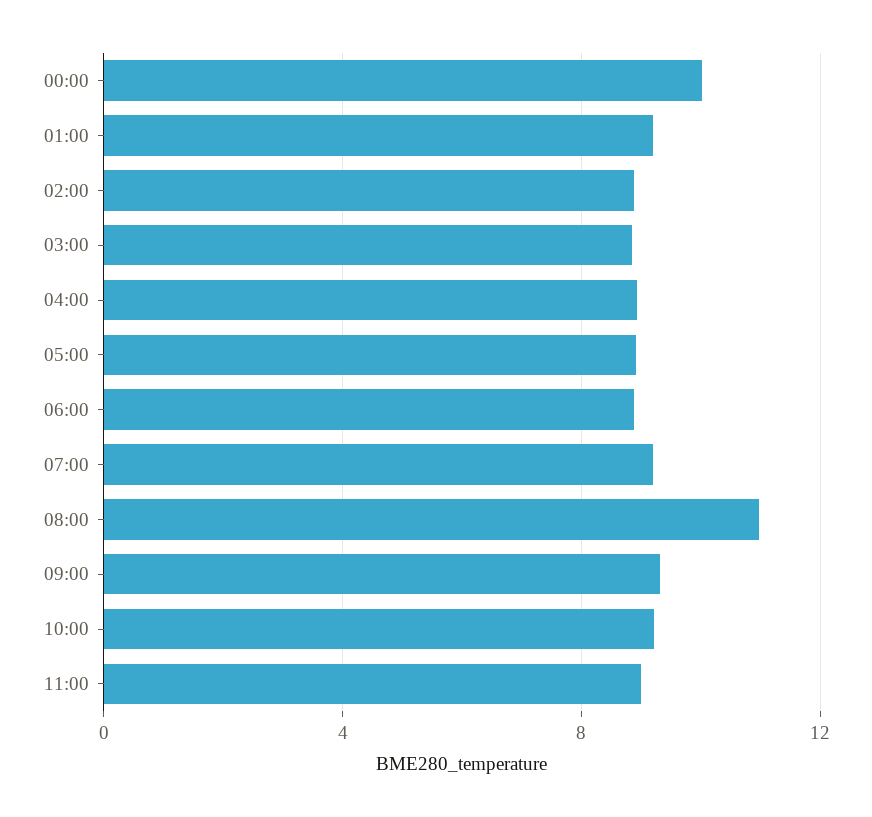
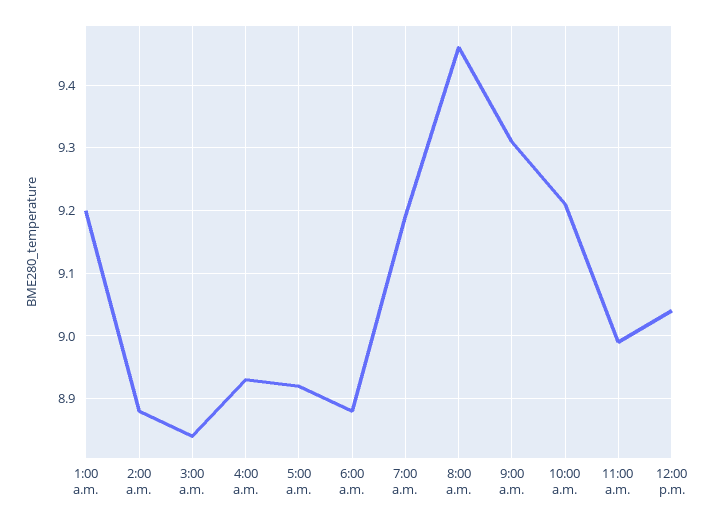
00:00: 10 -> none
08:00: 11 -> 9.46
12:00 p.m.: none -> 9.04

